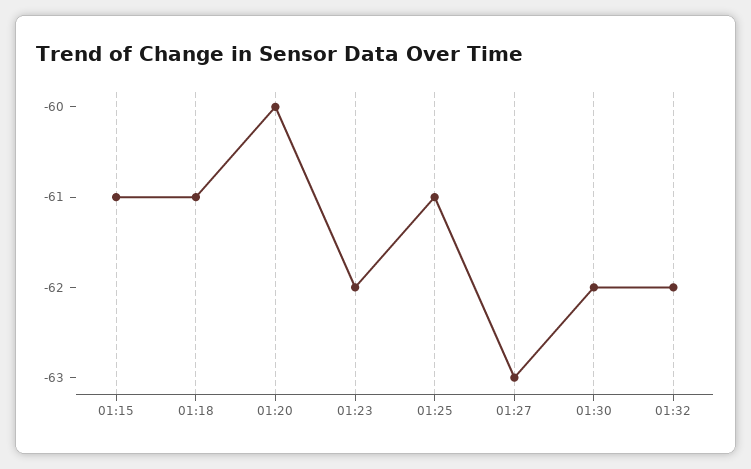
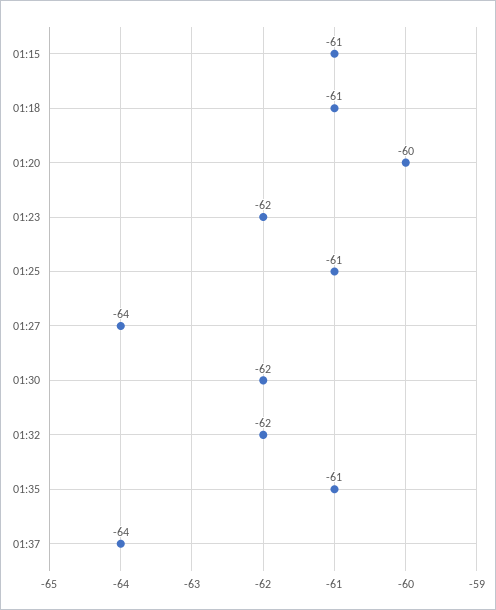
01:27: -63 -> -64
01:35: none -> -61
01:37: none -> -64

